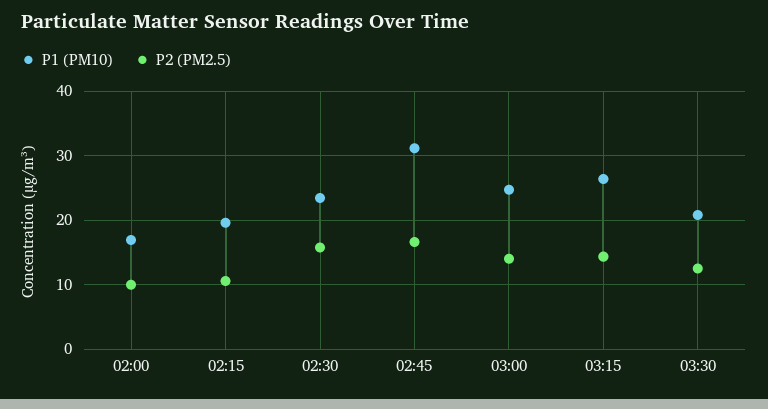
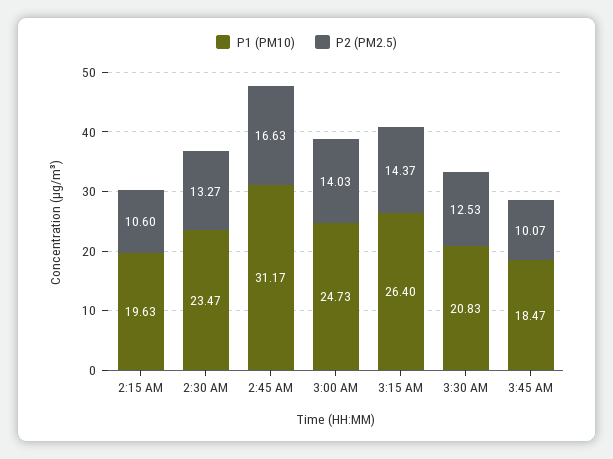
P1 (PM10), 02:00: 17 -> none
P2 (PM2.5), 02:00: 10 -> none
P2 (PM2.5), 02:30: 16 -> 13.27
P1 (PM10), 3:45 AM: none -> 18.47
P2 (PM2.5), 3:45 AM: none -> 10.07

